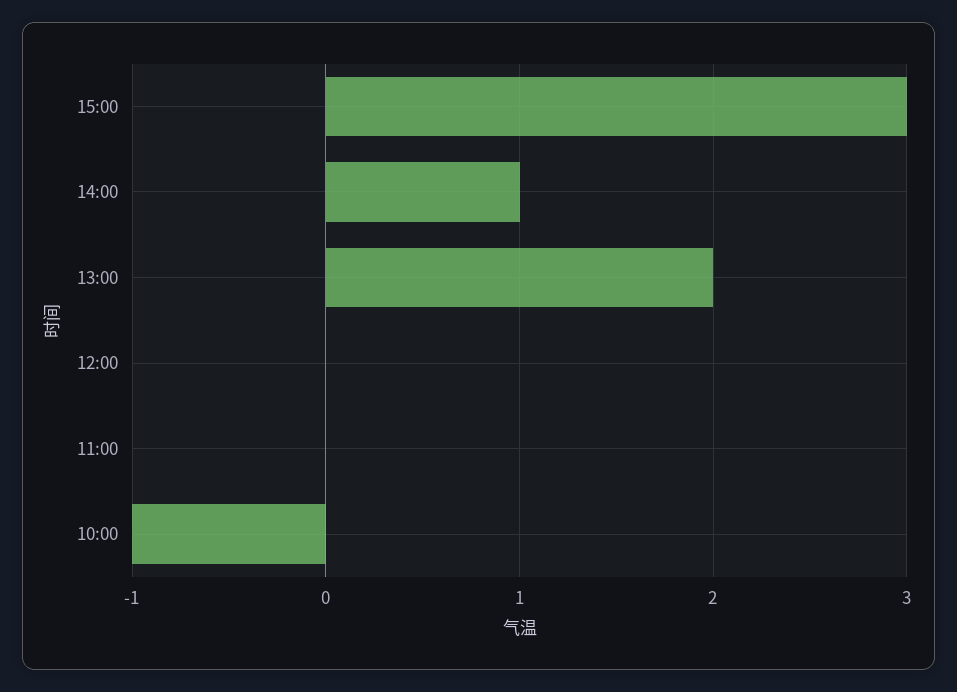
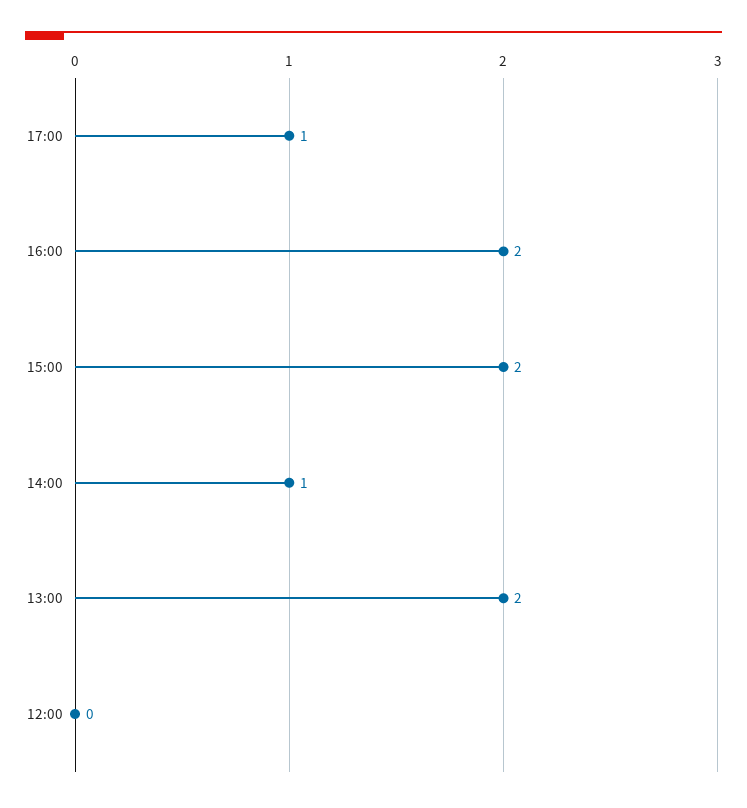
15:00: 3 -> 2
11:00: 0 -> none
10:00: -1 -> none
17:00: none -> 1
16:00: none -> 2

